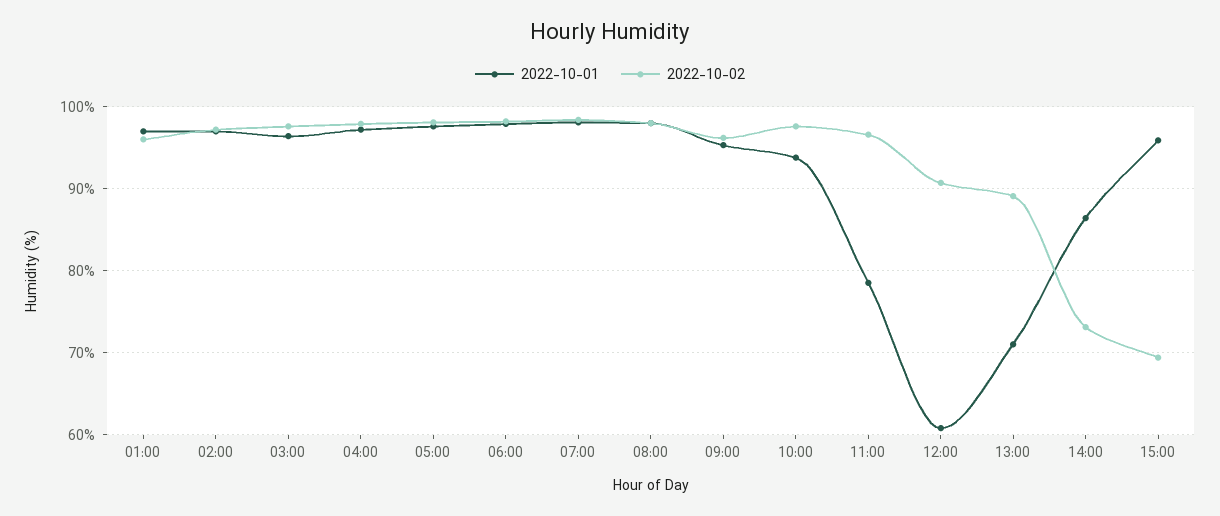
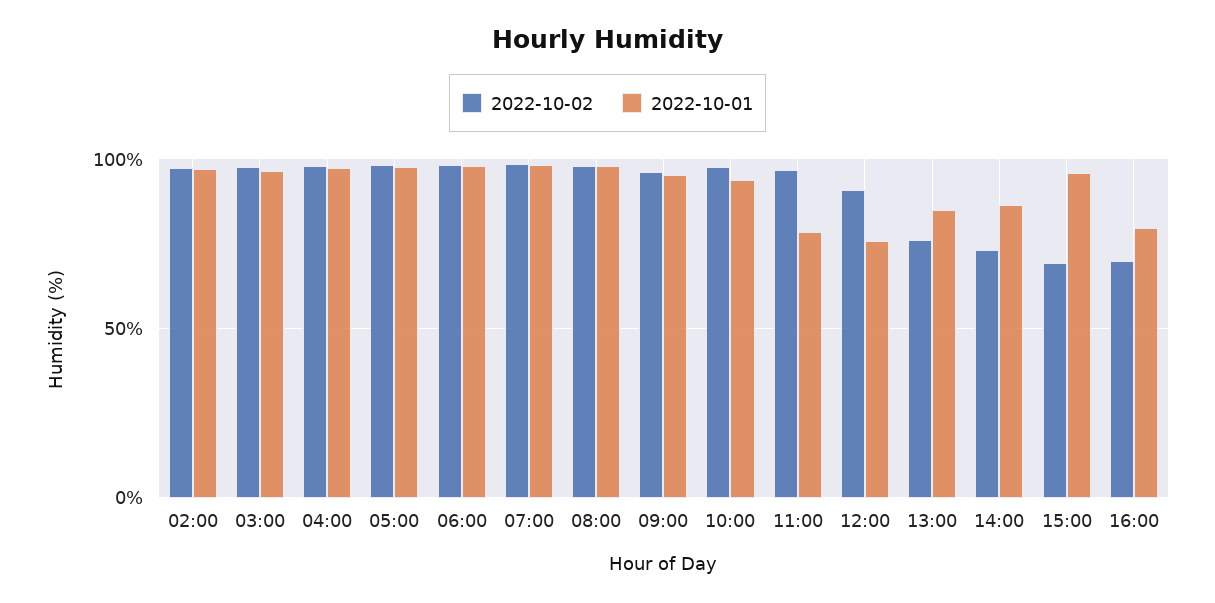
2022-10-01, 01:00: 97 -> none
2022-10-02, 01:00: 96 -> none
2022-10-01, 12:00: 61 -> 75
2022-10-01, 13:00: 71 -> 85
2022-10-02, 13:00: 89 -> 75
2022-10-02, 16:00: none -> 70
2022-10-01, 16:00: none -> 80

